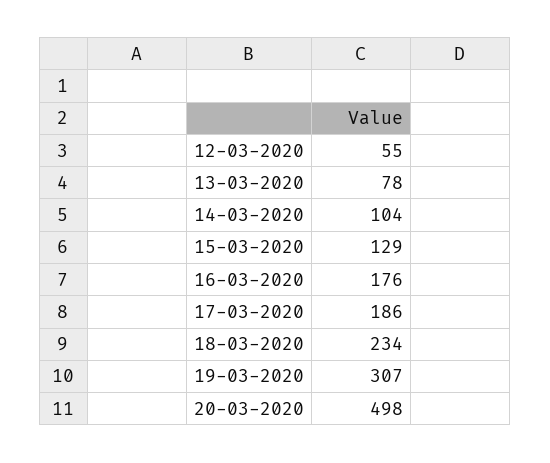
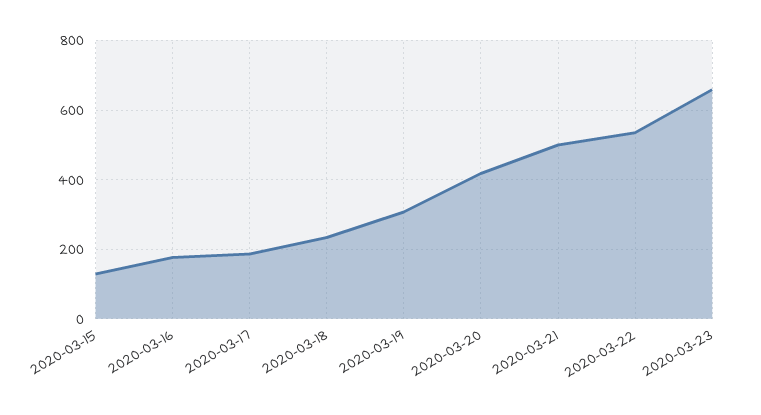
12-03-2020: 55 -> none
13-03-2020: 78 -> none
14-03-2020: 104 -> none
20-03-2020: 498 -> 420
2020-03-21: none -> 500
2020-03-22: none -> 540
2020-03-23: none -> 660

